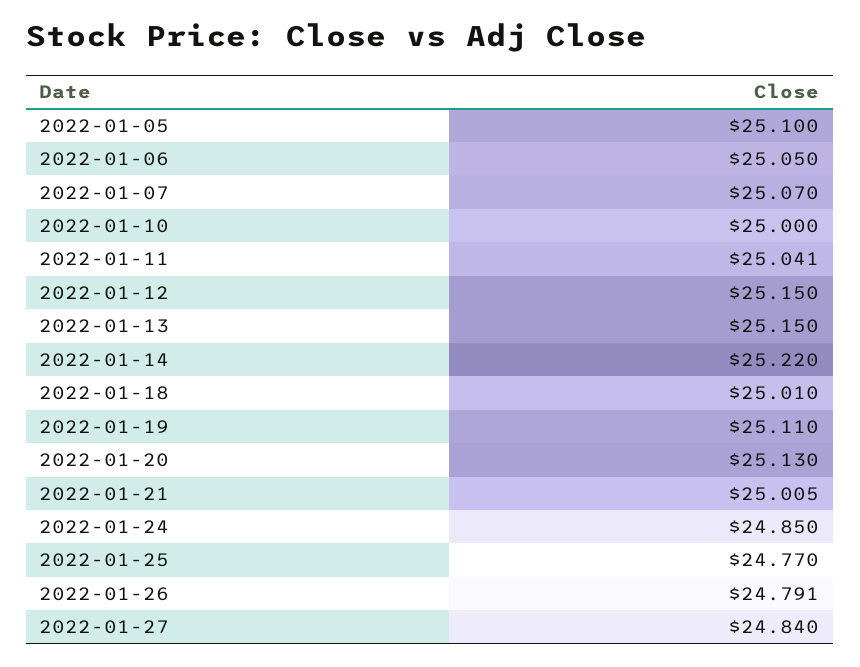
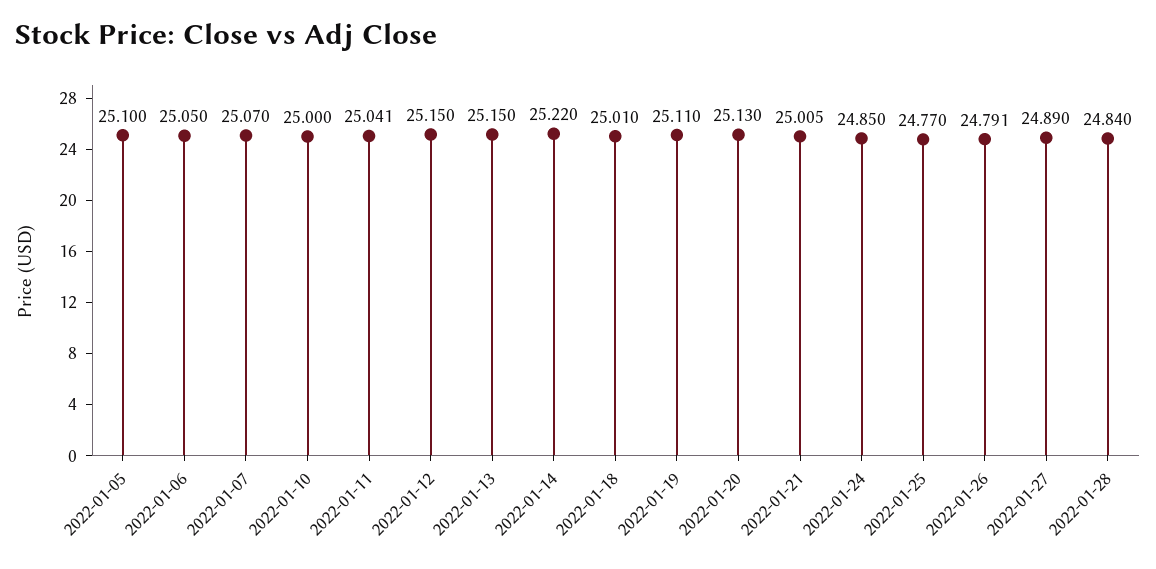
2022-01-27: 24.84 -> 24.89
2022-01-28: none -> 24.84

